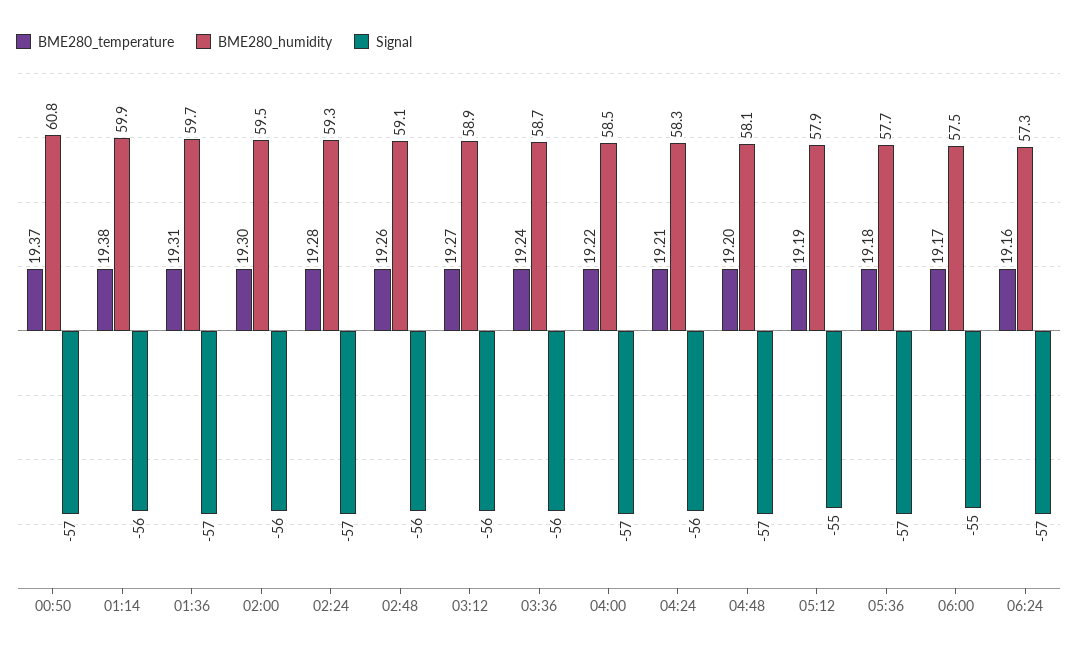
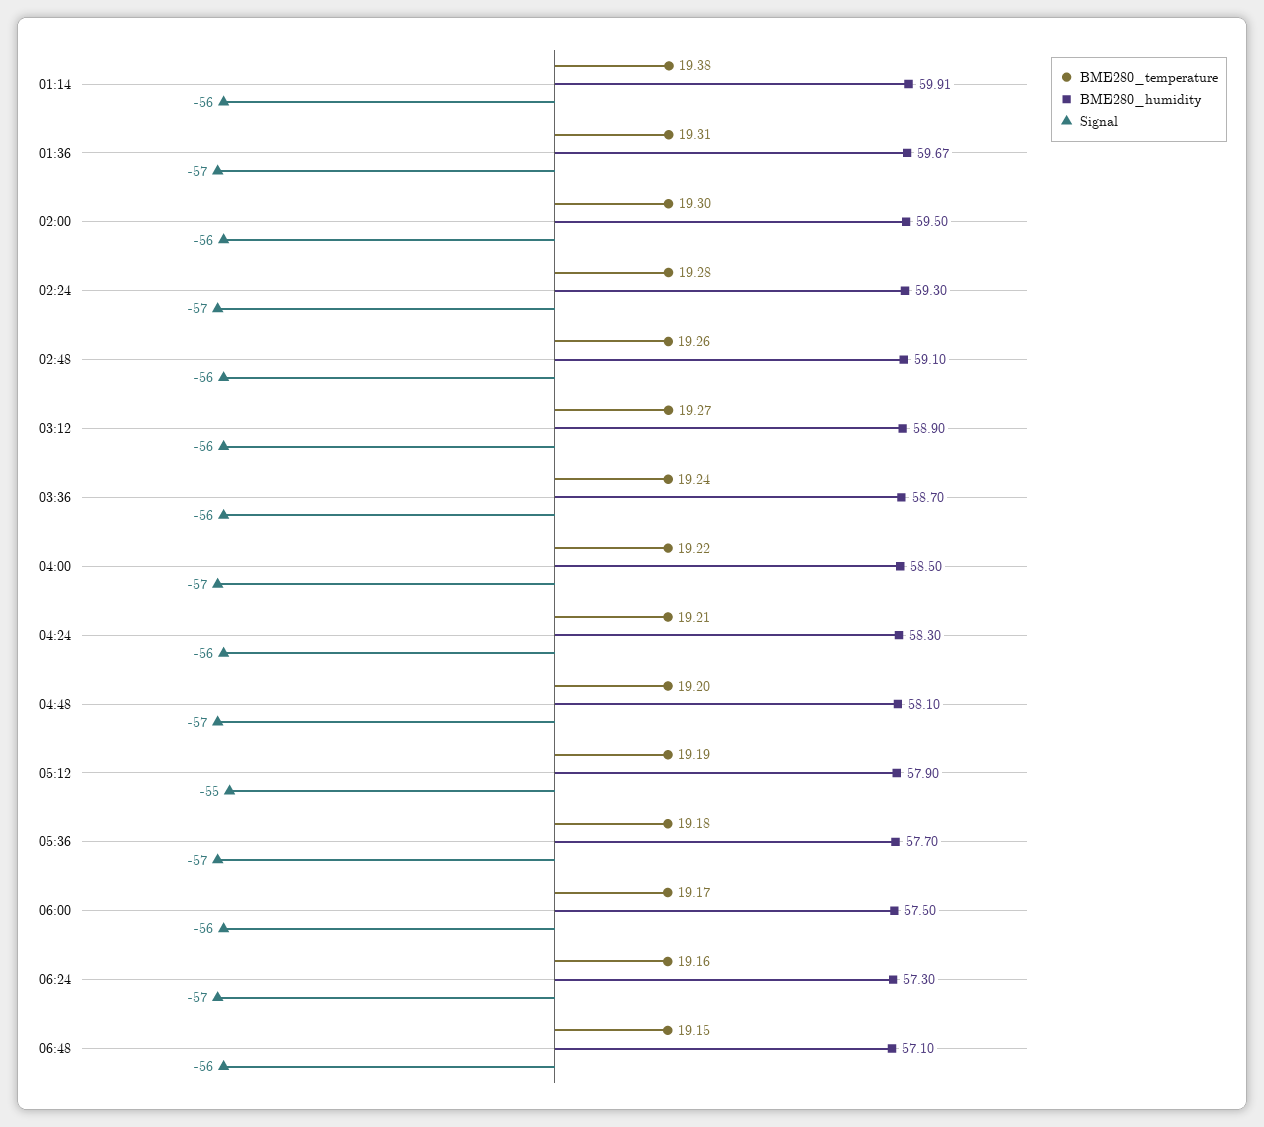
BME280_temperature, 00:50: 19.37 -> none
BME280_humidity, 00:50: 60.8 -> none
Signal, 00:50: -57 -> none
Signal, 06:00: -55 -> -56
BME280_temperature, 06:48: none -> 19.15
BME280_humidity, 06:48: none -> 57.1
Signal, 06:48: none -> -56

